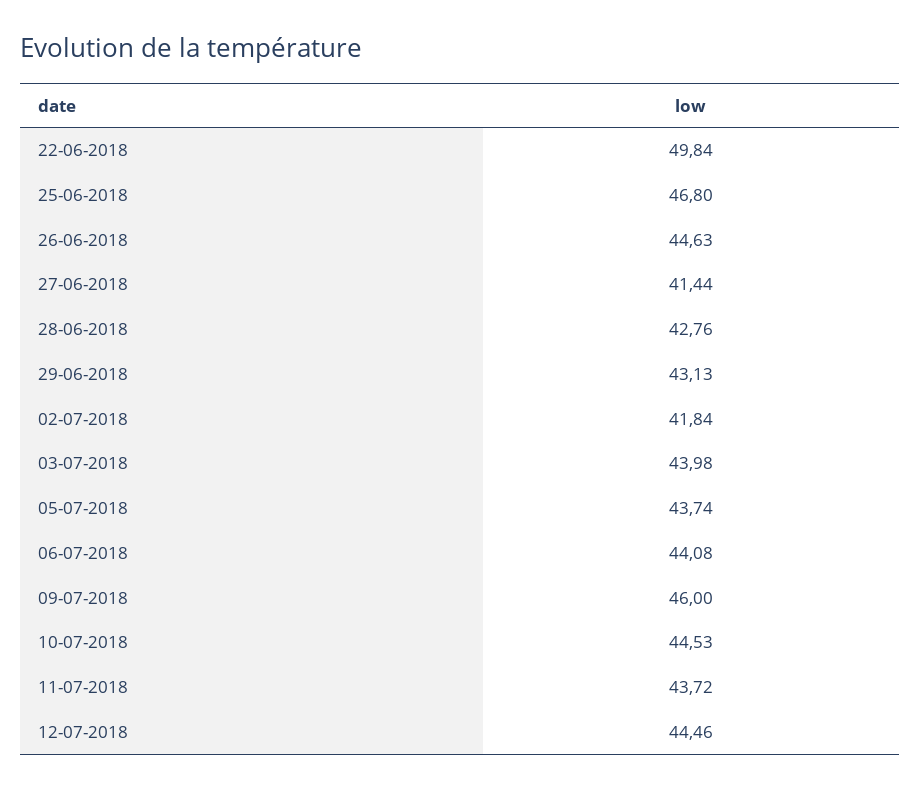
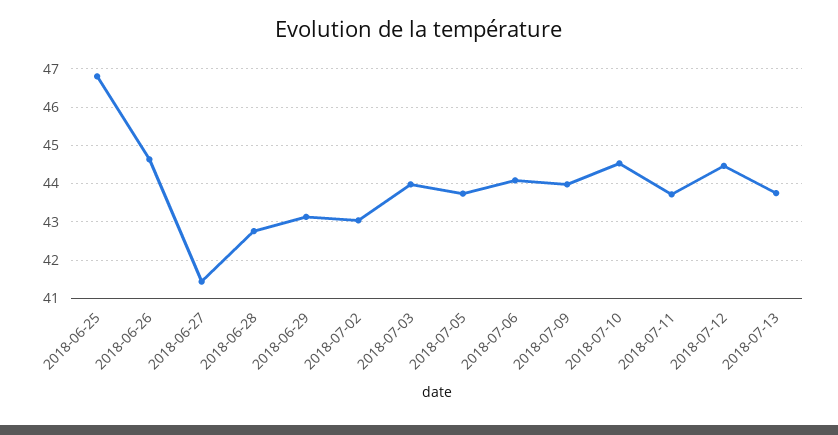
22-06-2018: 49.84 -> none
02-07-2018: 41.84 -> 43
09-07-2018: 46 -> 44
2018-07-13: none -> 43.8

